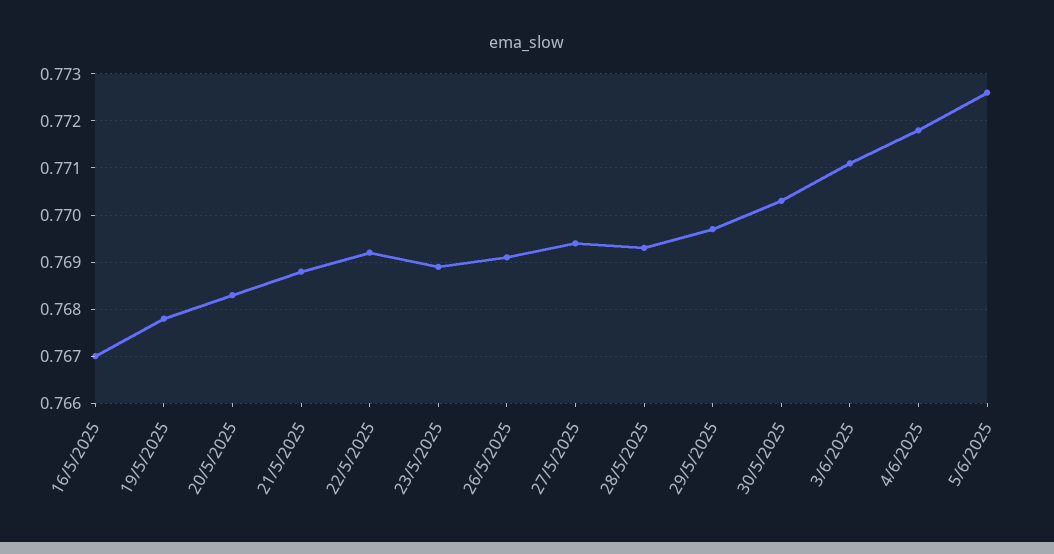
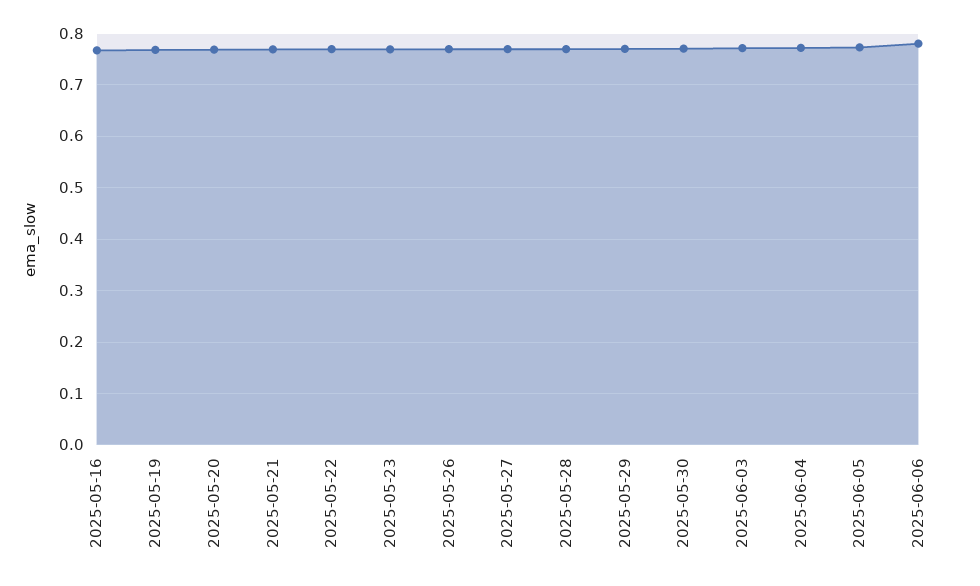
2025-06-06: none -> 0.78

